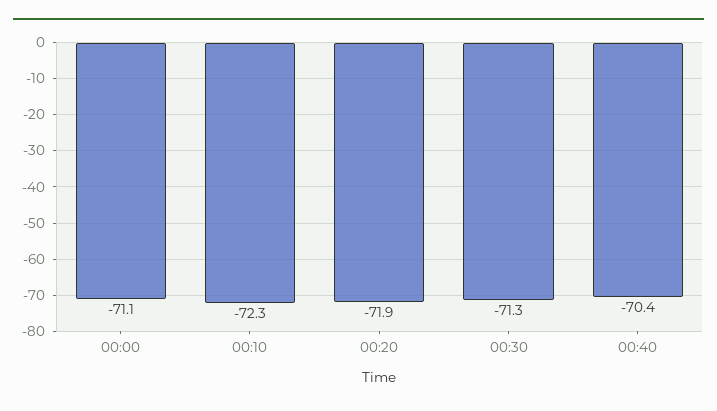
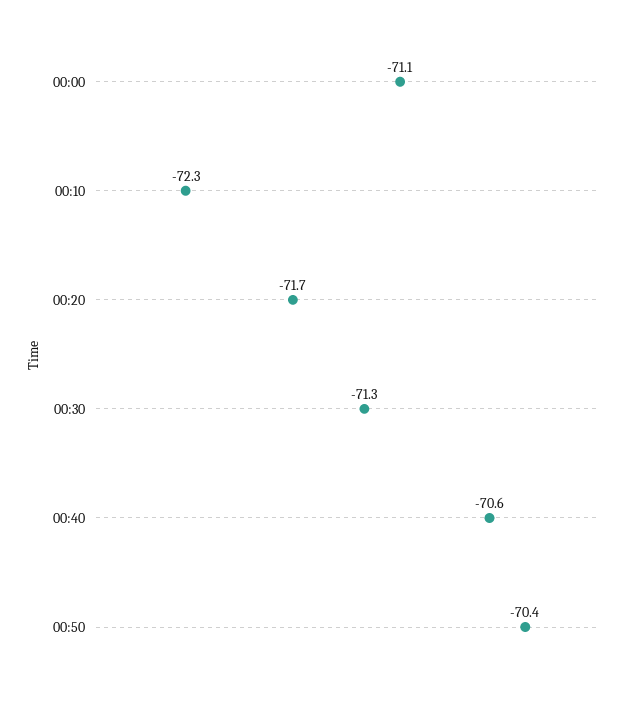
00:20: -71.9 -> -71.7
00:40: -70.4 -> -70.6
00:50: none -> -70.4

